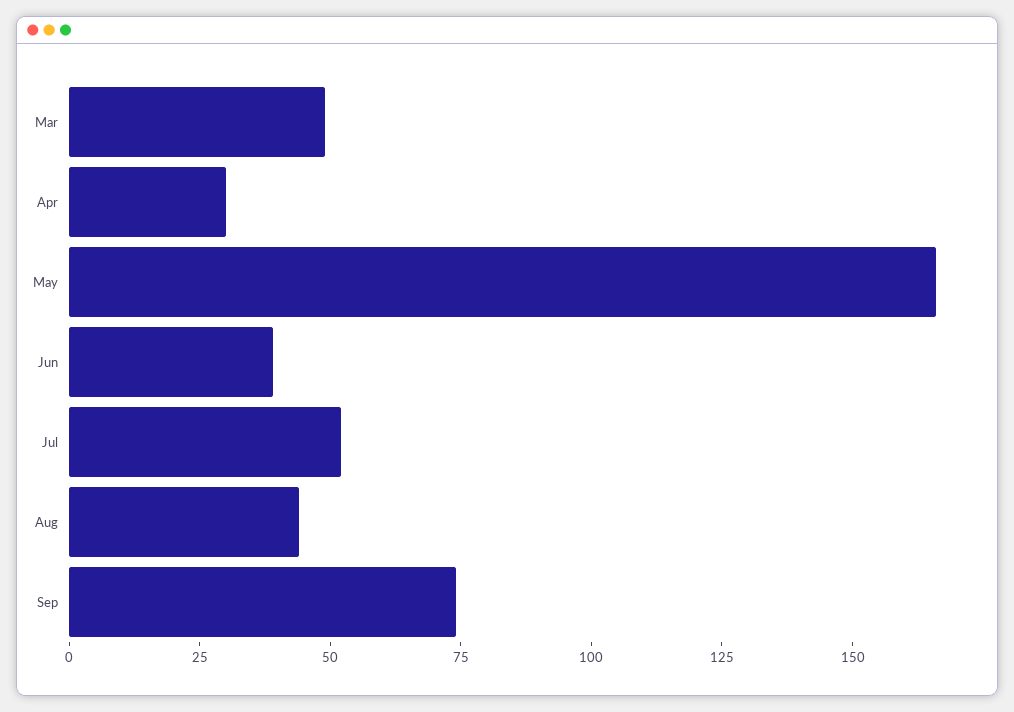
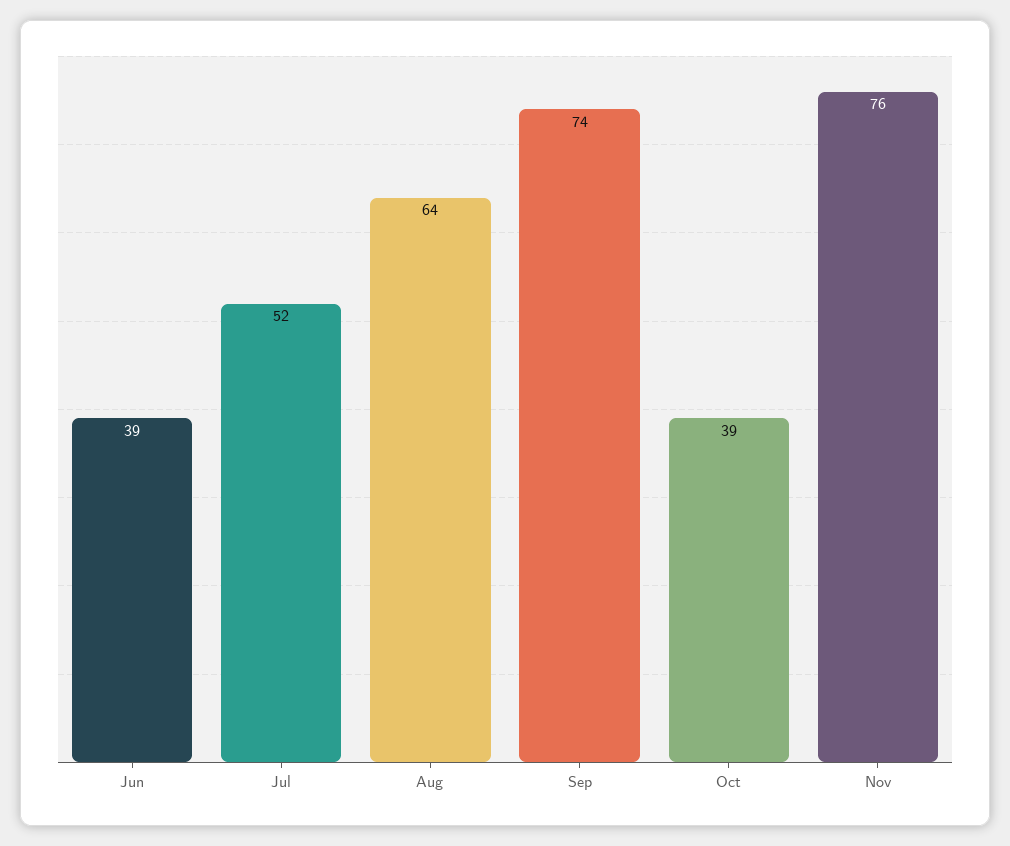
Mar: 50 -> none
Apr: 30 -> none
May: 165 -> none
Aug: 45 -> 64
Oct: none -> 39
Nov: none -> 76

